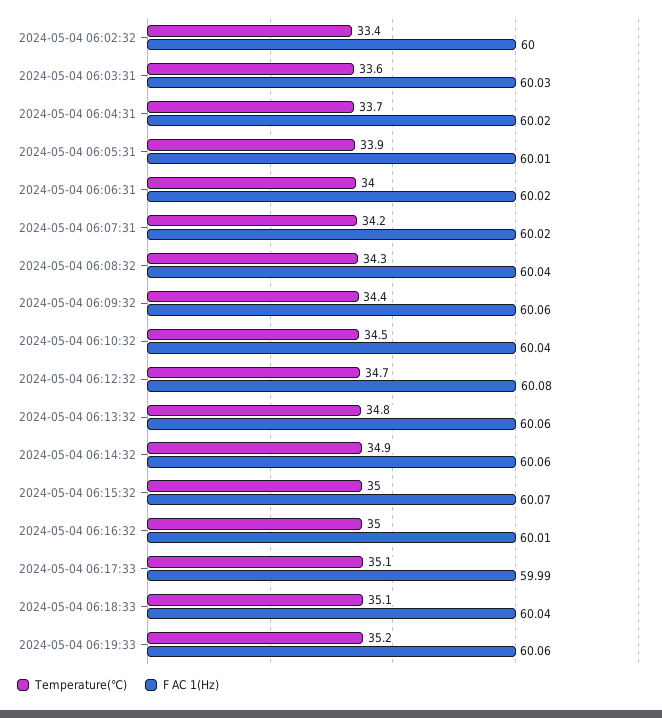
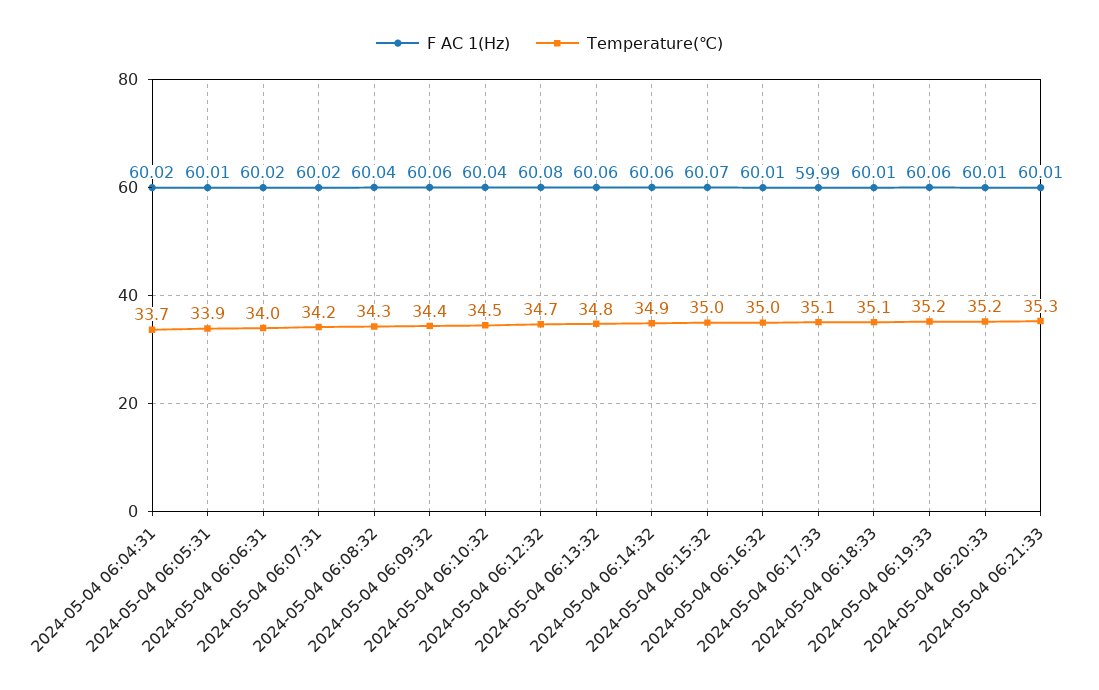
Temperature(℃), 2024-05-04 06:02:32: 33.4 -> none
F AC 1(Hz), 2024-05-04 06:02:32: 60 -> none
Temperature(℃), 2024-05-04 06:03:31: 33.6 -> none
F AC 1(Hz), 2024-05-04 06:03:31: 60.03 -> none
F AC 1(Hz), 2024-05-04 06:18:33: 60.04 -> 60.01
F AC 1(Hz), 2024-05-04 06:20:33: none -> 60.01
Temperature(℃), 2024-05-04 06:20:33: none -> 35.2
F AC 1(Hz), 2024-05-04 06:21:33: none -> 60.01
Temperature(℃), 2024-05-04 06:21:33: none -> 35.3

